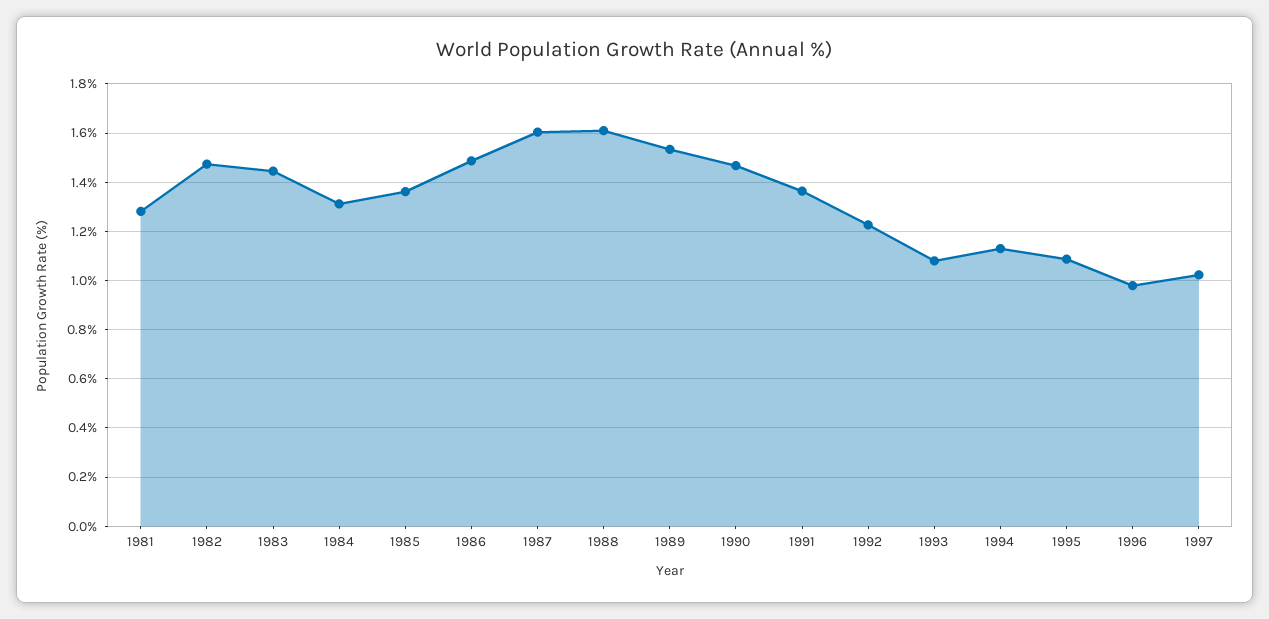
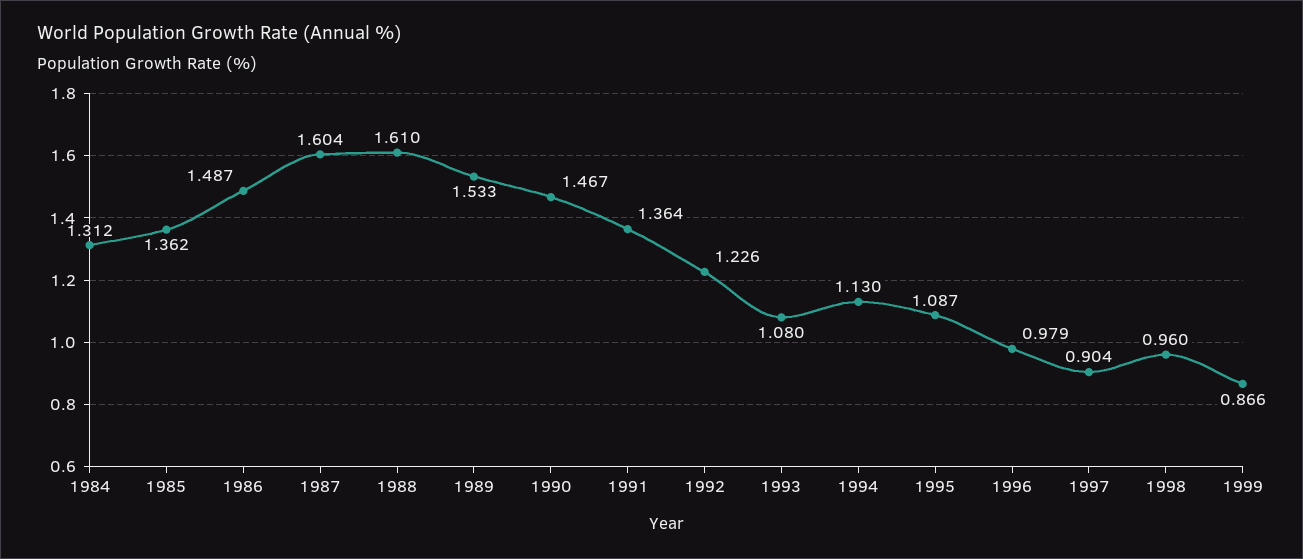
1981: 1.275 -> none
1982: 1.475 -> none
1983: 1.45 -> none
1997: 1.025 -> 0.904
1998: none -> 0.96
1999: none -> 0.866

